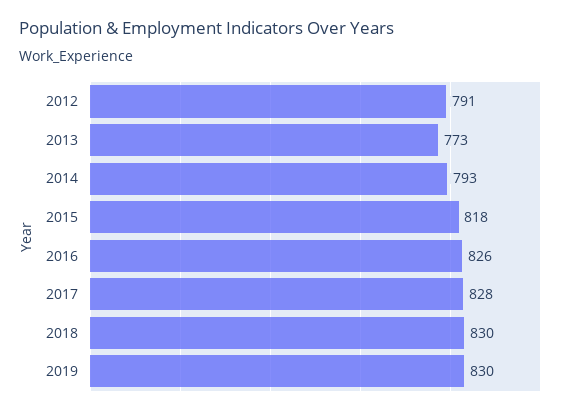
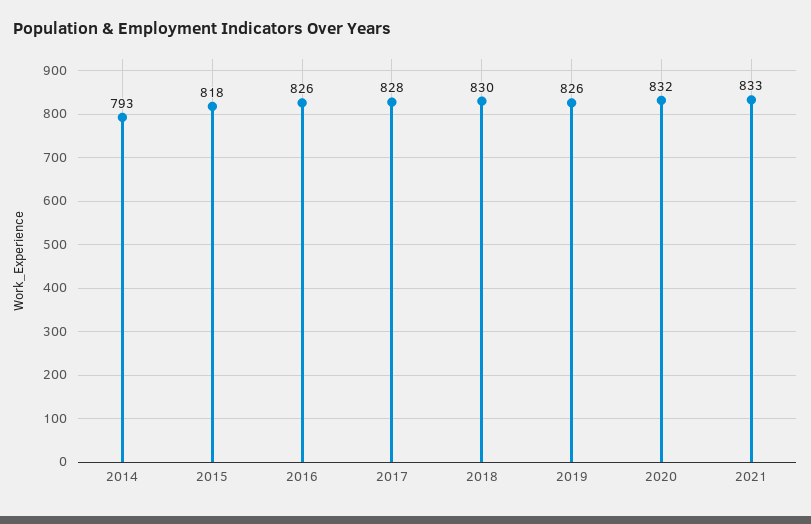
2012: 791 -> none
2013: 773 -> none
2019: 830 -> 826
2020: none -> 832
2021: none -> 833

